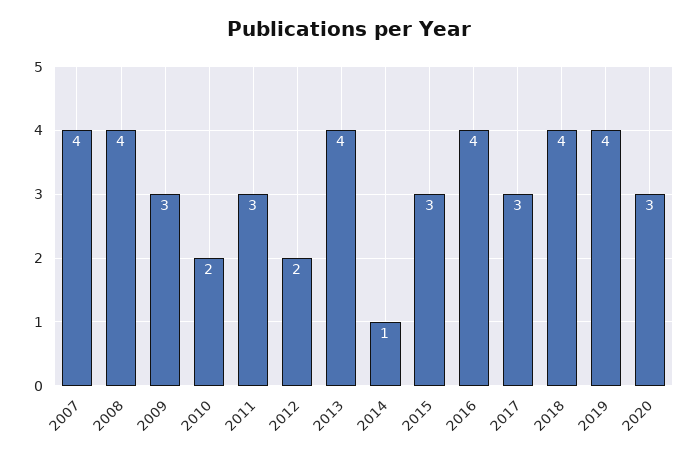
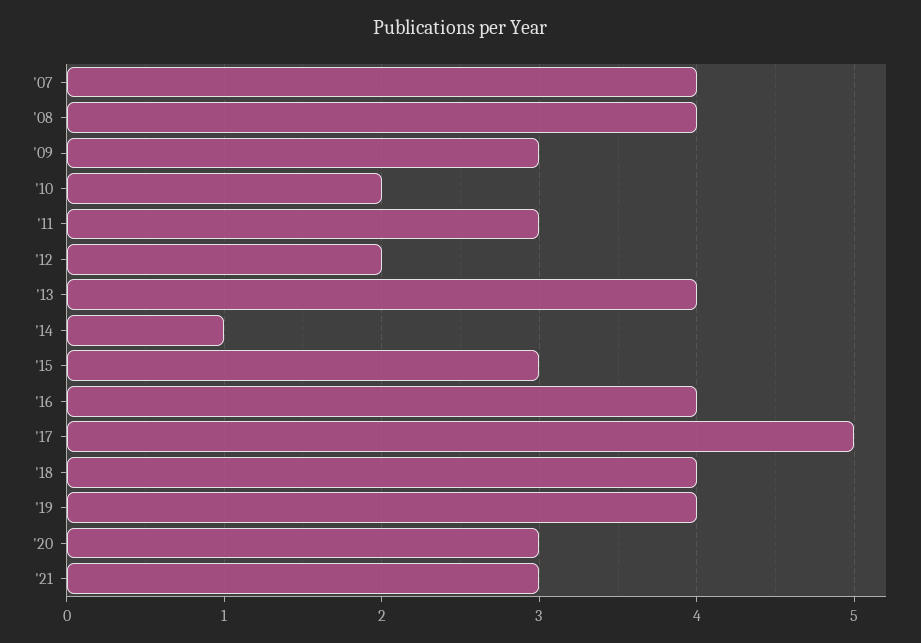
2017: 3 -> 5
'21: none -> 3

